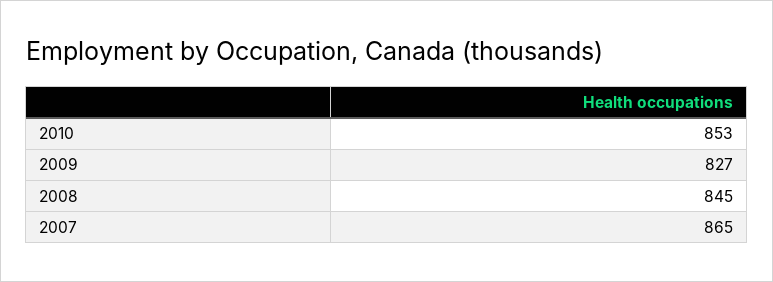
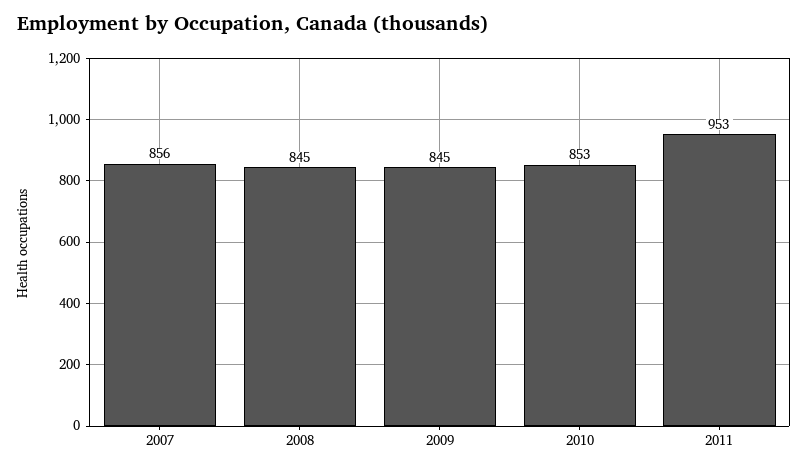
2009: 827 -> 845
2007: 865 -> 856
2011: none -> 953

